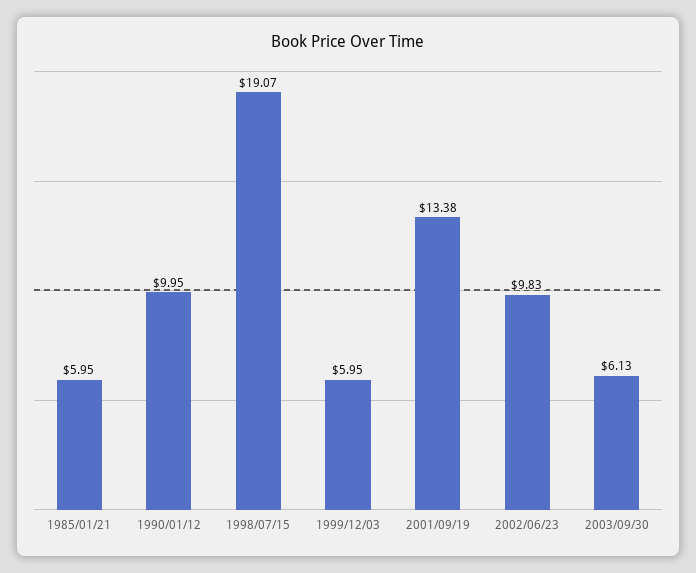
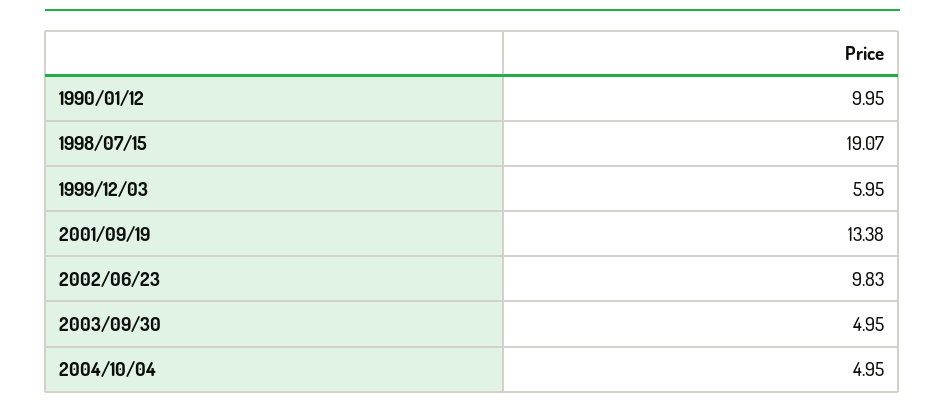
1985/01/21: 5.95 -> none
2003/09/30: 6.13 -> 4.95
2004/10/04: none -> 4.95

